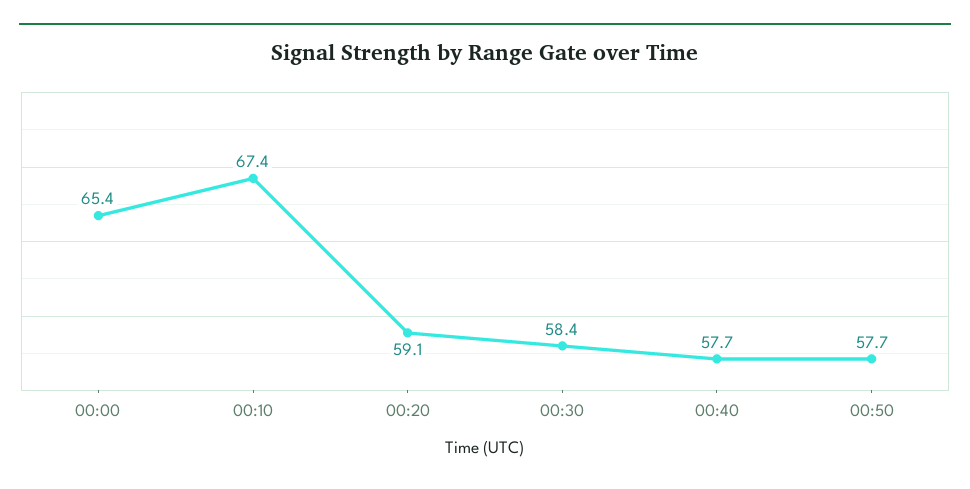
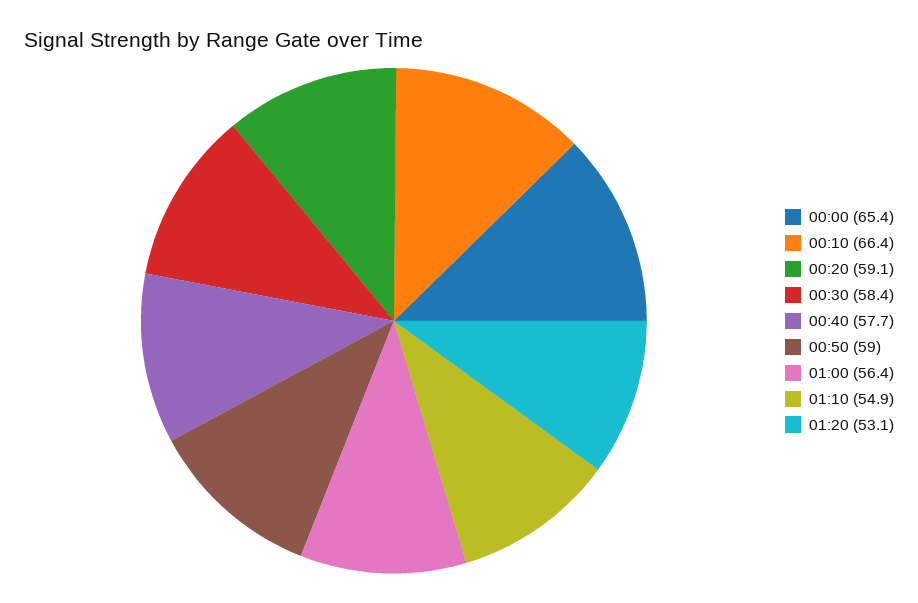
00:10: 67.4 -> 66.4
00:50: 57.7 -> 59
01:00: none -> 56.4
01:10: none -> 54.9
01:20: none -> 53.1

